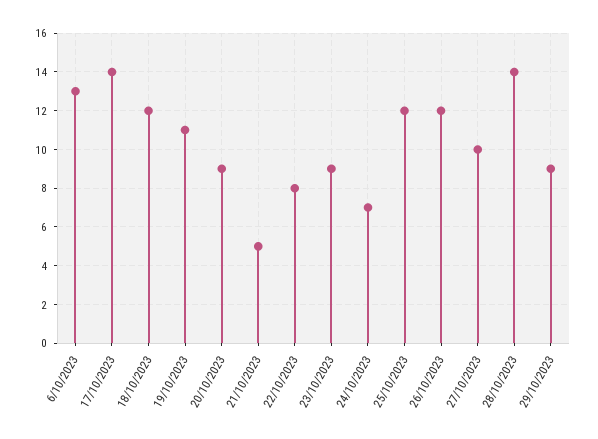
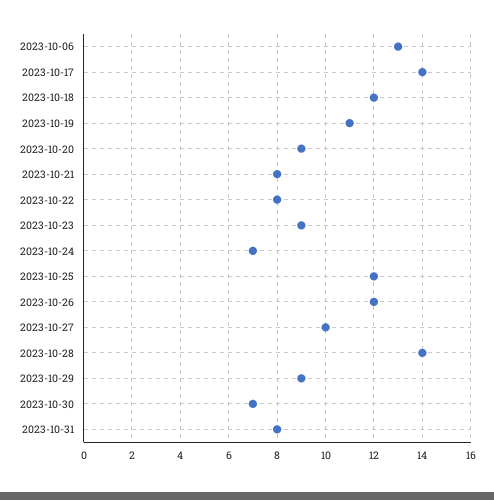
21/10/2023: 5 -> 8
2023-10-30: none -> 7
2023-10-31: none -> 8

